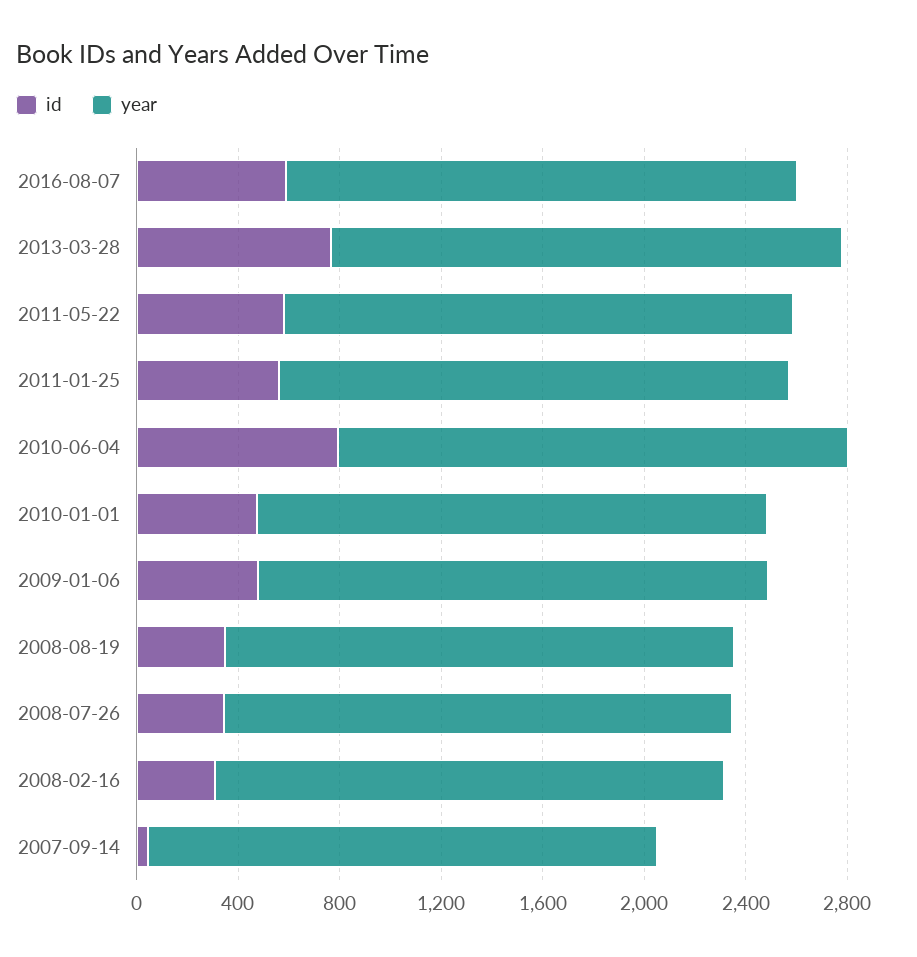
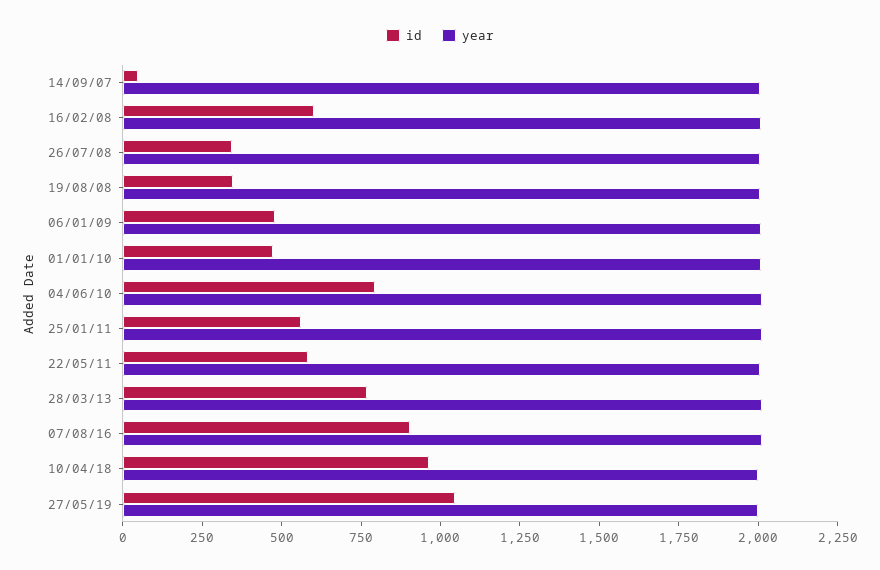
id, 2016-08-07: 600 -> 900
id, 2008-02-16: 300 -> 600
id, 10/04/18: none -> 950
year, 10/04/18: none -> 2000
id, 27/05/19: none -> 1050
year, 27/05/19: none -> 2000

